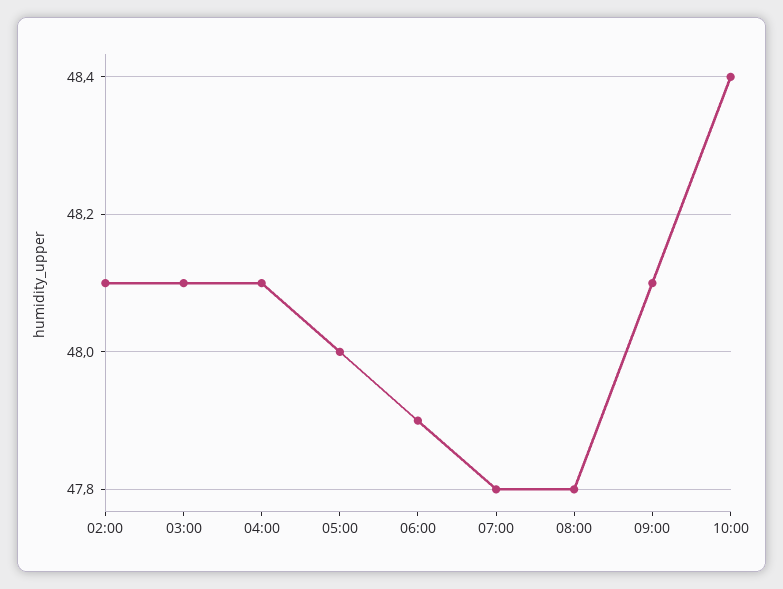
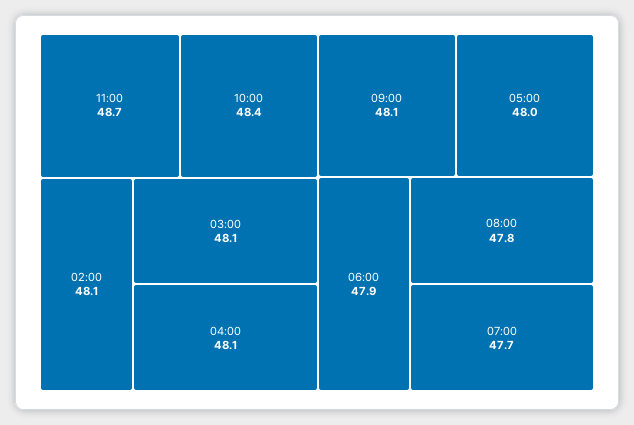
07:00: 47.8 -> 47.7
11:00: none -> 48.7

